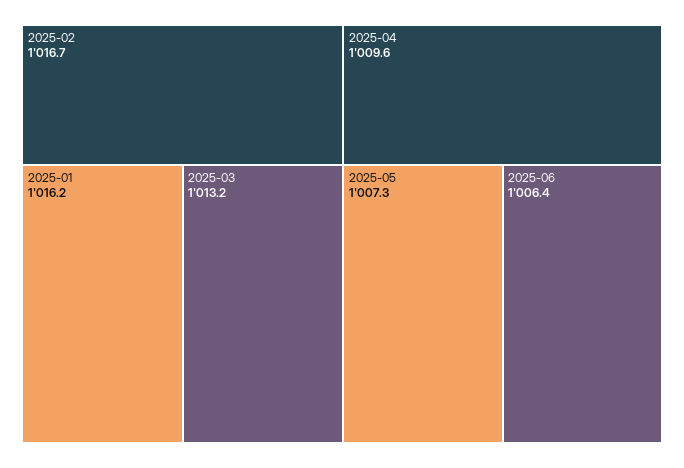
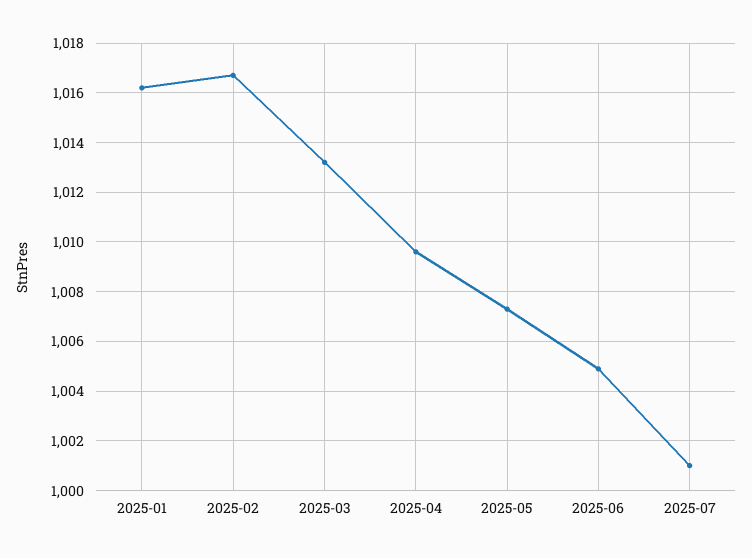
2025-06: 1006.4 -> 1005
2025-07: none -> 1001

